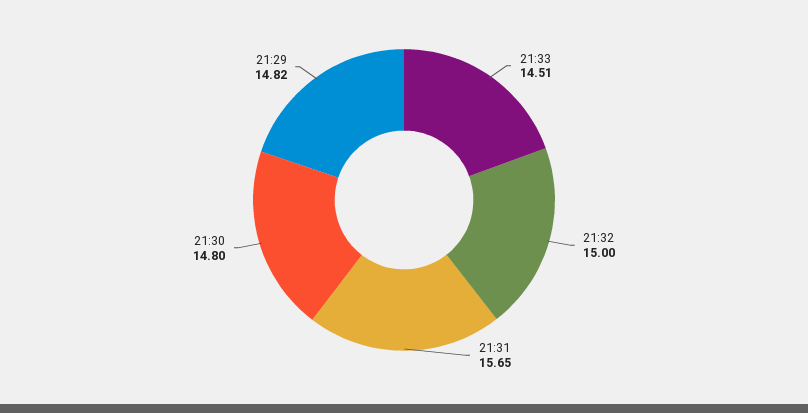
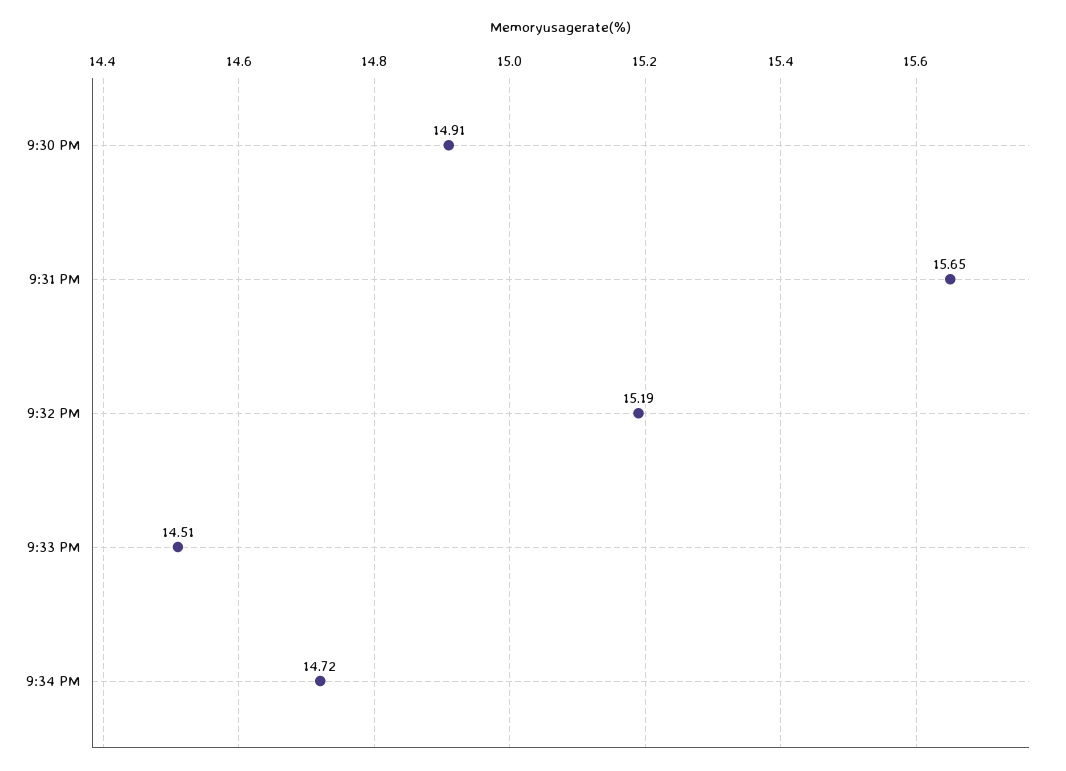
21:32: 15 -> 15.19
21:30: 14.8 -> 14.91
21:29: 14.82 -> none
9:34 PM: none -> 14.72

